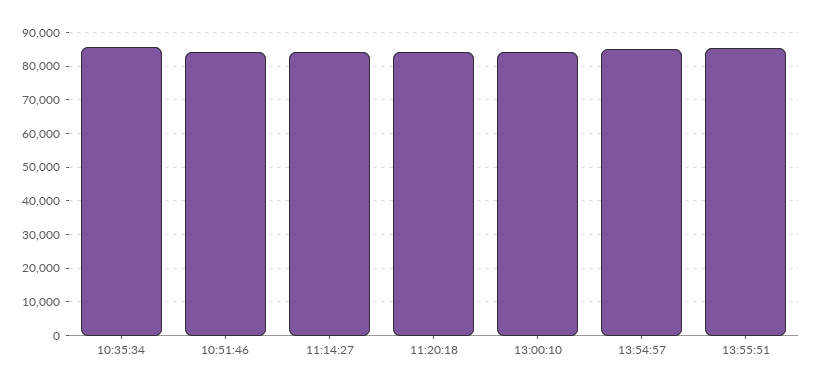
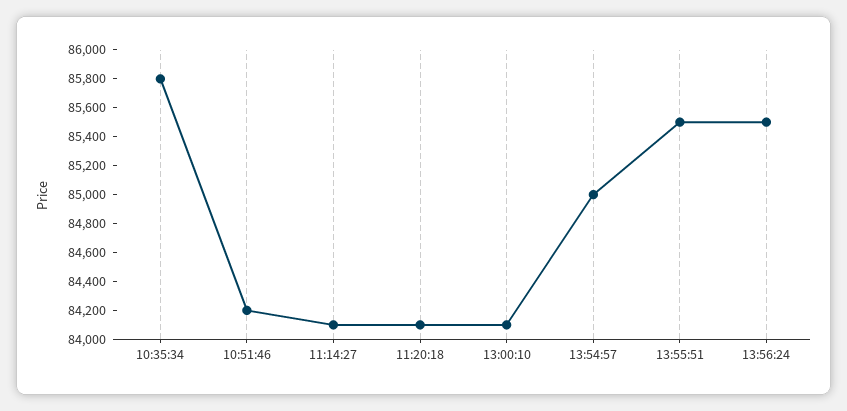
13:56:24: none -> 85500

